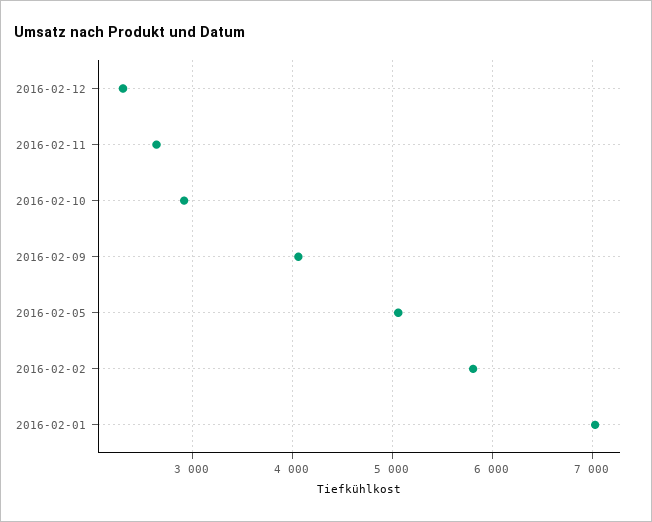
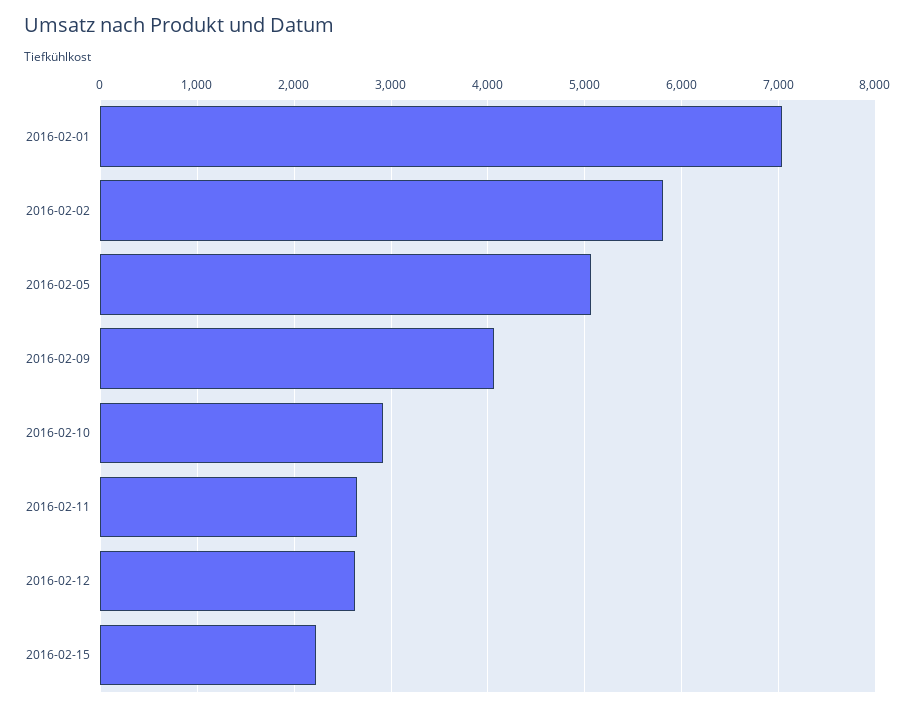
2016-02-12: 2300 -> 2600
2016-02-15: none -> 2200

